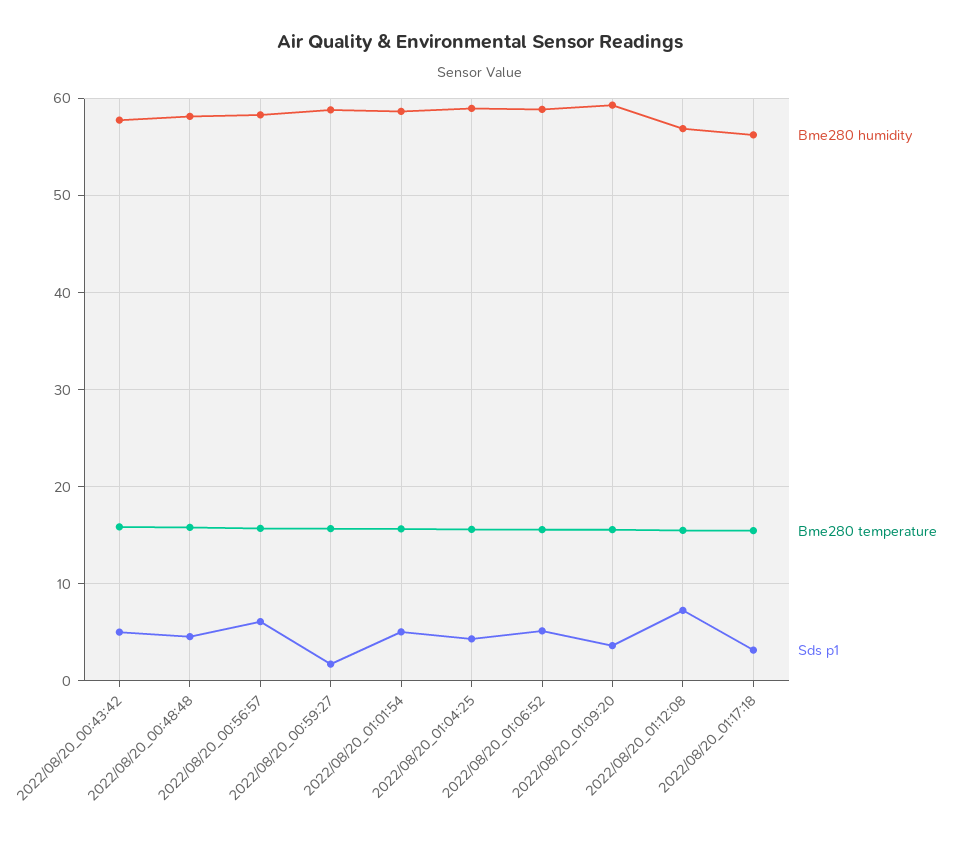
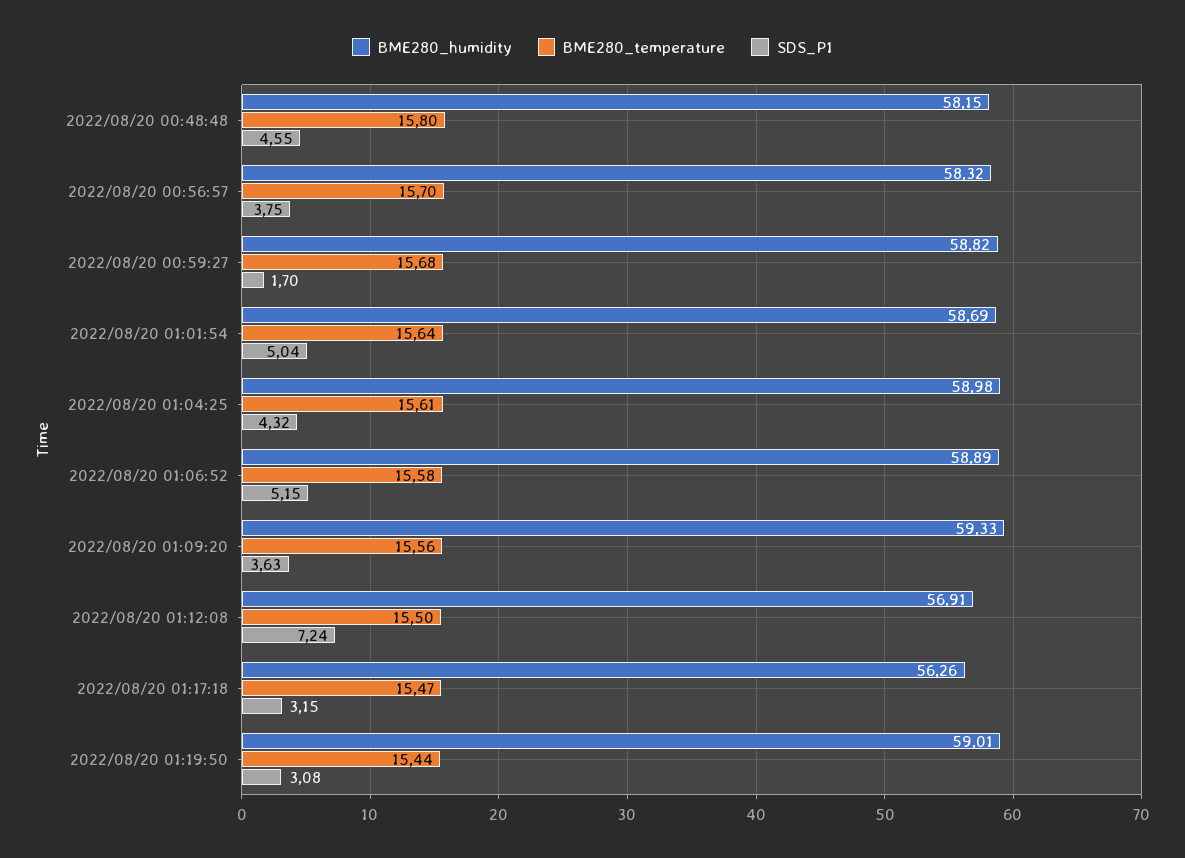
Bme280 humidity, 2022/08/20_00:43:42: 58 -> none
Bme280 temperature, 2022/08/20_00:43:42: 16 -> none
Sds p1, 2022/08/20_00:43:42: 5 -> none
Sds p1, 2022/08/20_00:56:57: 6 -> 3.75
Bme280 humidity, 2022/08/20 01:19:50: none -> 59.01
Bme280 temperature, 2022/08/20 01:19:50: none -> 15.44
Sds p1, 2022/08/20 01:19:50: none -> 3.08

